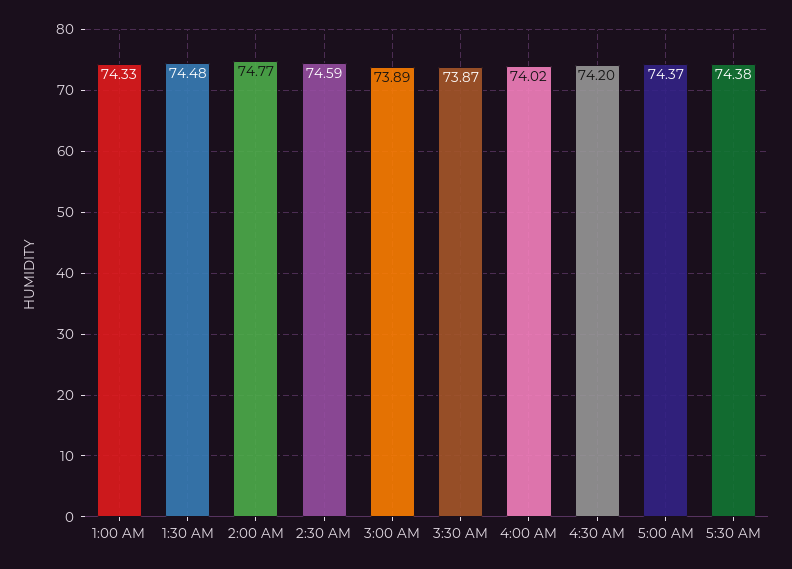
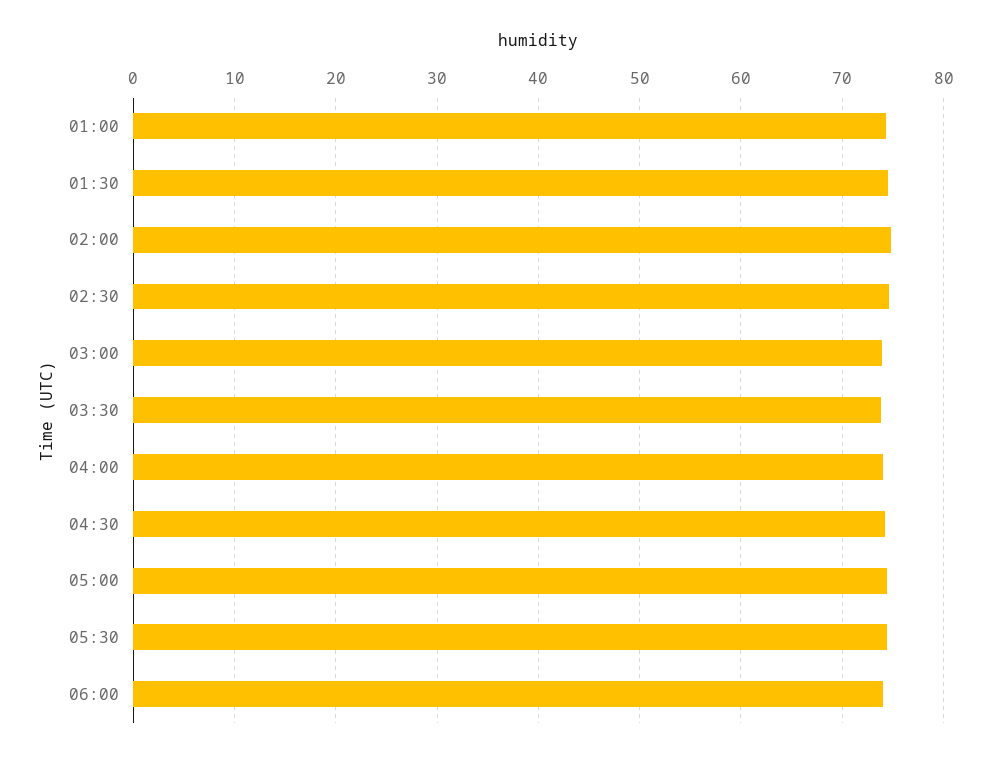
06:00: none -> 74

